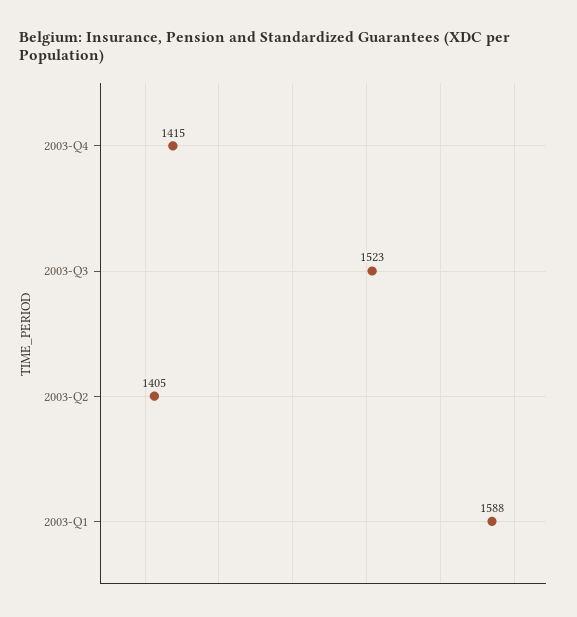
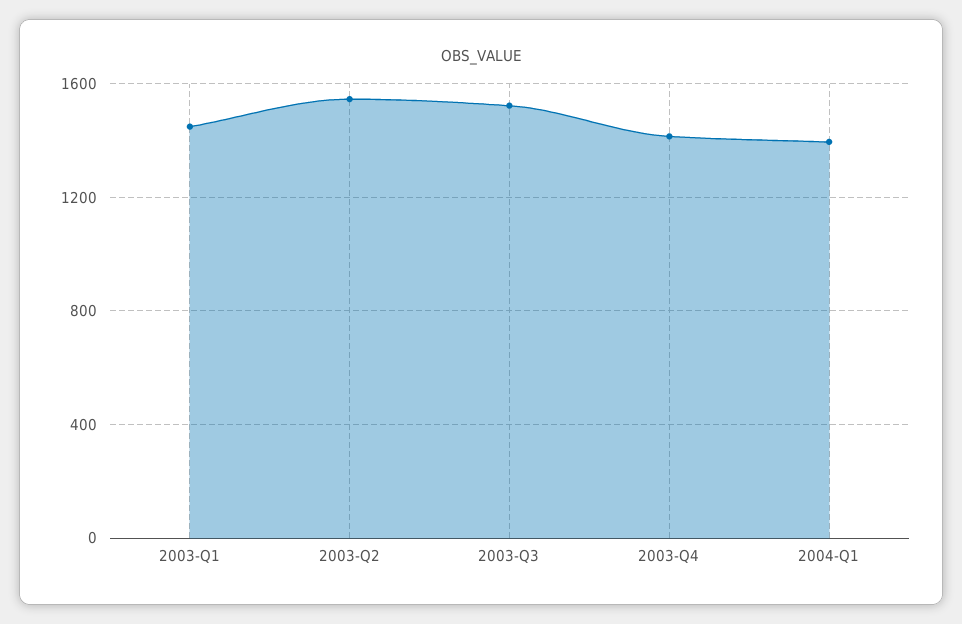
2003-Q2: 1405 -> 1550
2003-Q1: 1588 -> 1450
2004-Q1: none -> 1400

